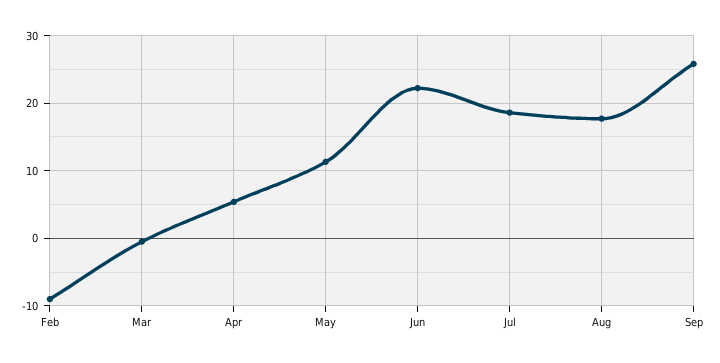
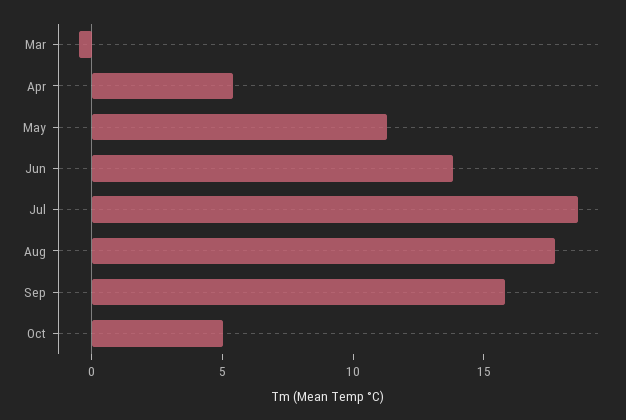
Feb: -9 -> none
Jun: 22 -> 14
Sep: 26 -> 16
Oct: none -> 5

